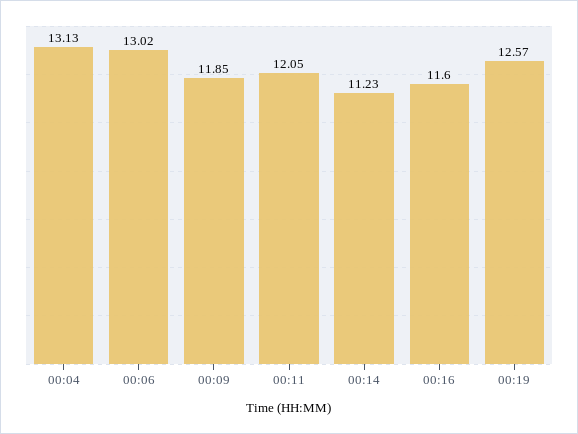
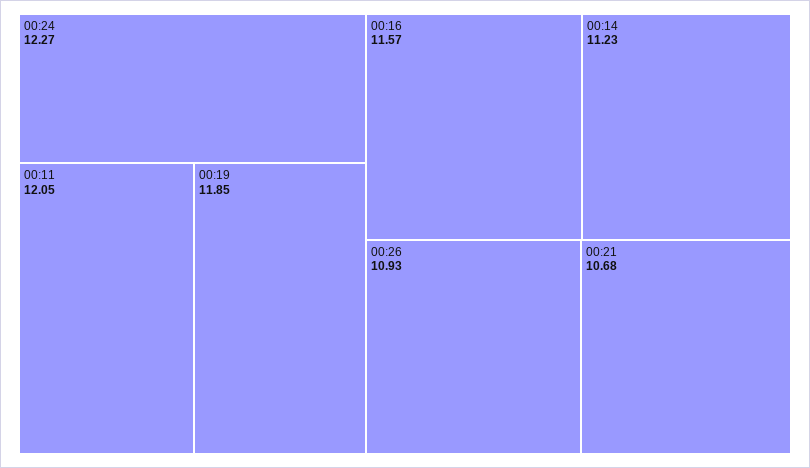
00:04: 13.13 -> none
00:06: 13.02 -> none
00:09: 11.85 -> none
00:16: 11.6 -> 11.57
00:19: 12.57 -> 11.85
00:24: none -> 12.27
00:26: none -> 10.93
00:21: none -> 10.68

